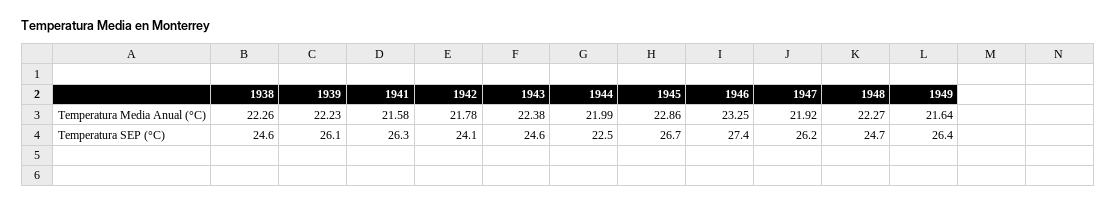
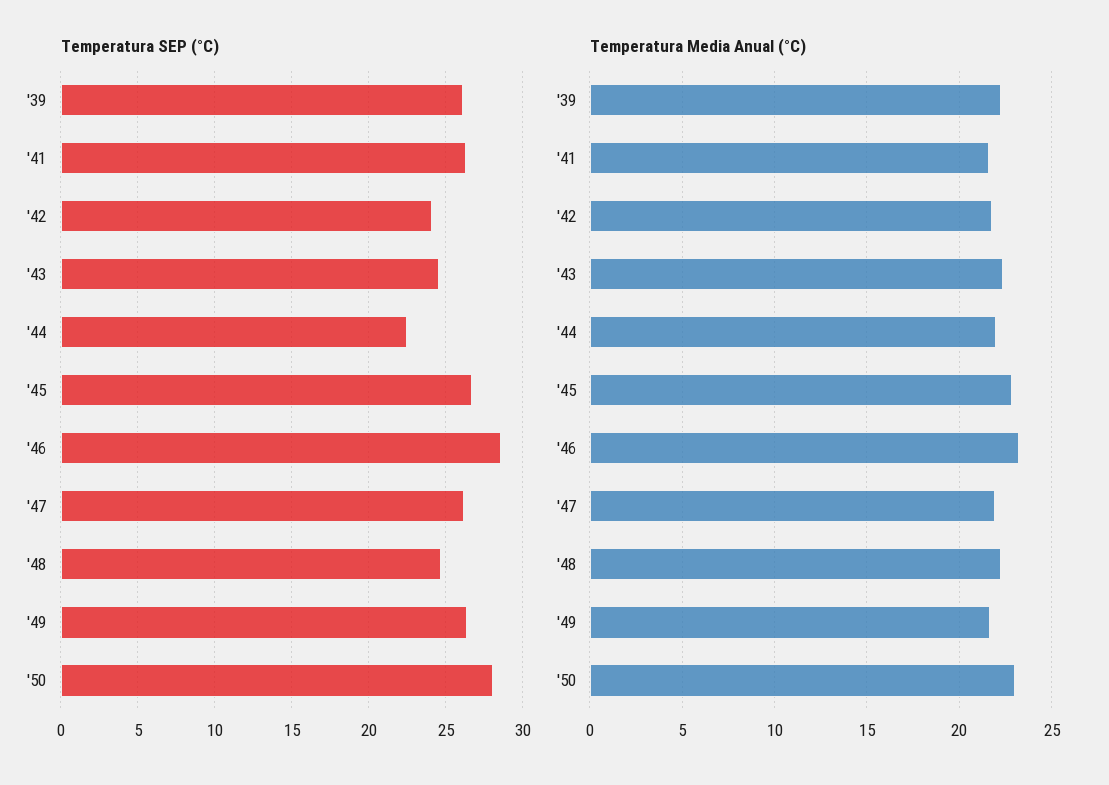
Temperatura Media Anual (°C), 1938: 22.26 -> none
Temperatura SEP (°C), 1938: 24.6 -> none
Temperatura SEP (°C), 1946: 27.4 -> 28.5
Temperatura SEP (°C), '50: none -> 28
Temperatura Media Anual (°C), '50: none -> 23

